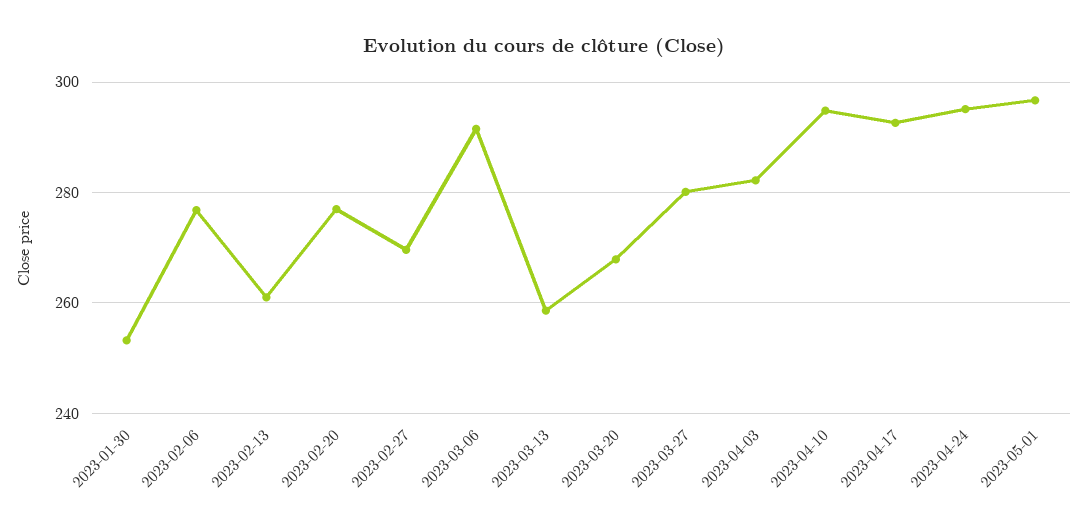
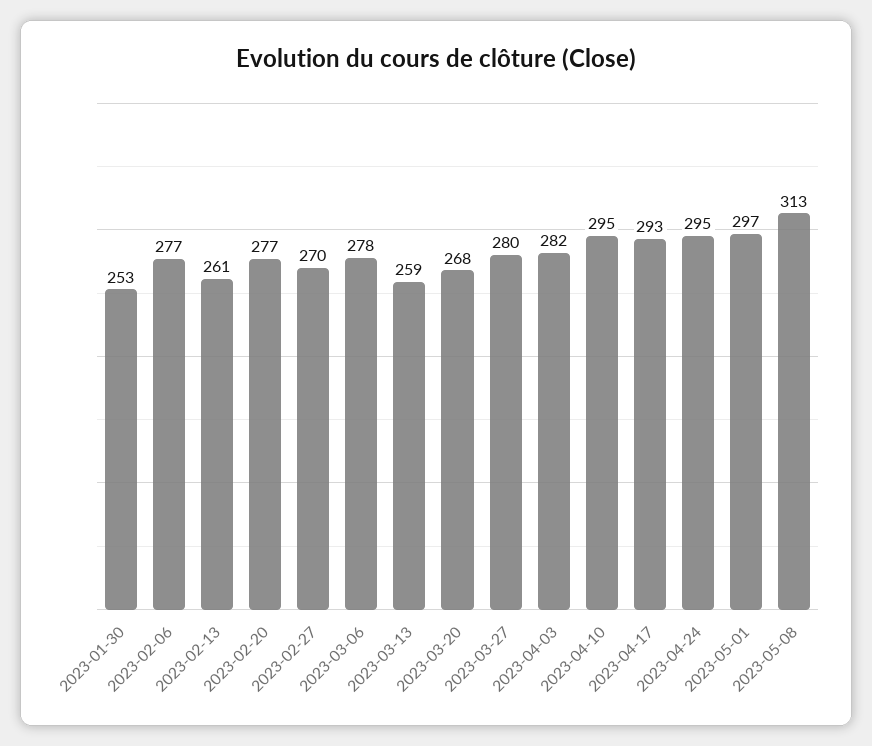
2023-03-06: 292 -> 278
2023-05-08: none -> 313

